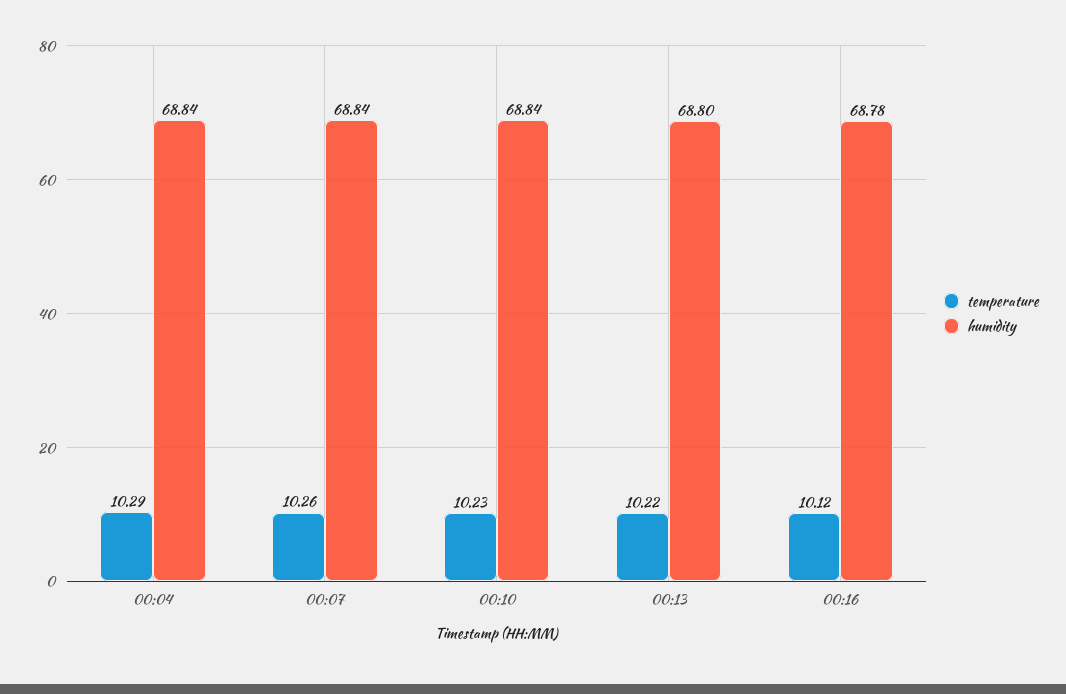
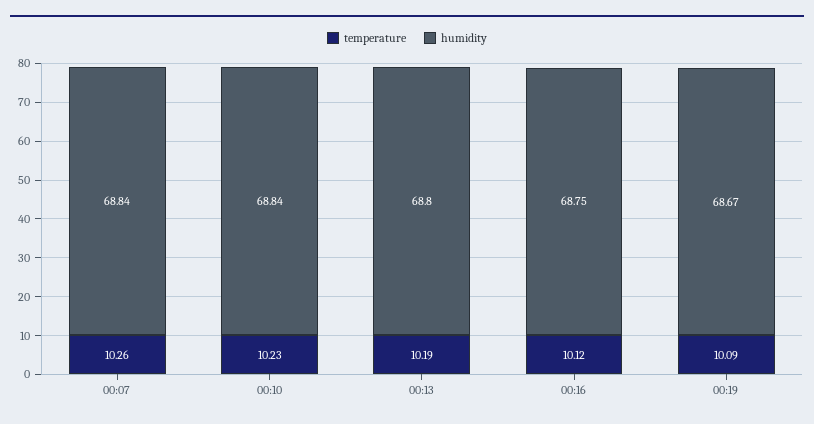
temperature, 00:04: 10.29 -> none
humidity, 00:04: 68.84 -> none
temperature, 00:13: 10.22 -> 10.19
humidity, 00:16: 68.78 -> 68.75
temperature, 00:19: none -> 10.09
humidity, 00:19: none -> 68.67

